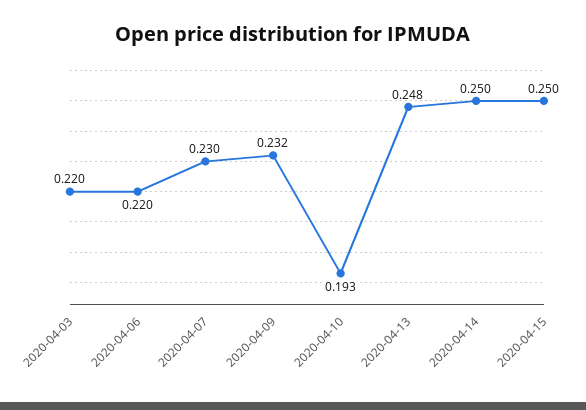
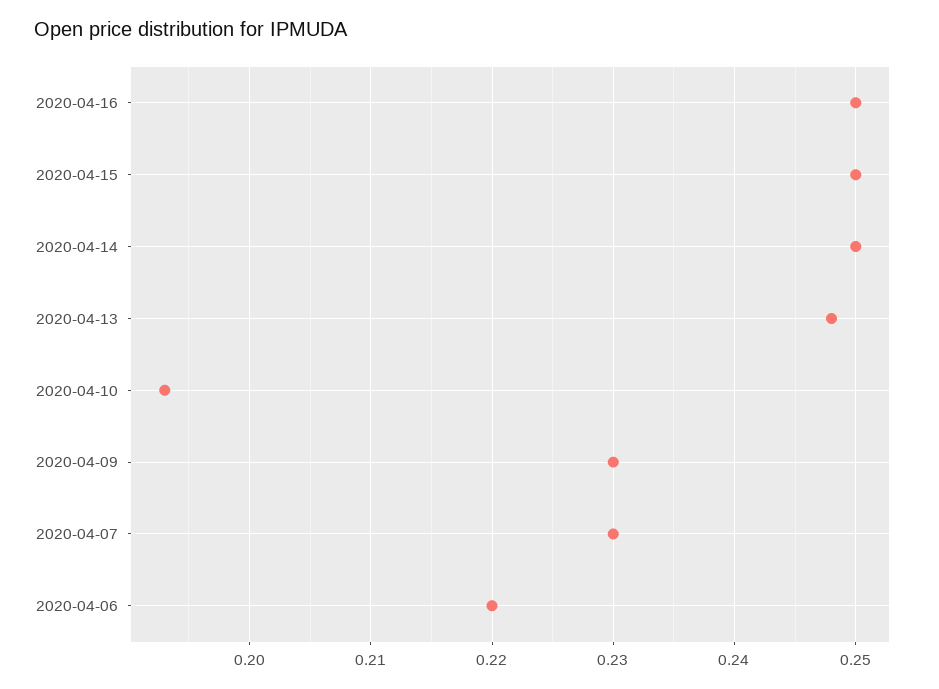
2020-04-03: 0.22 -> none
2020-04-09: 0.232 -> 0.23
2020-04-16: none -> 0.25

